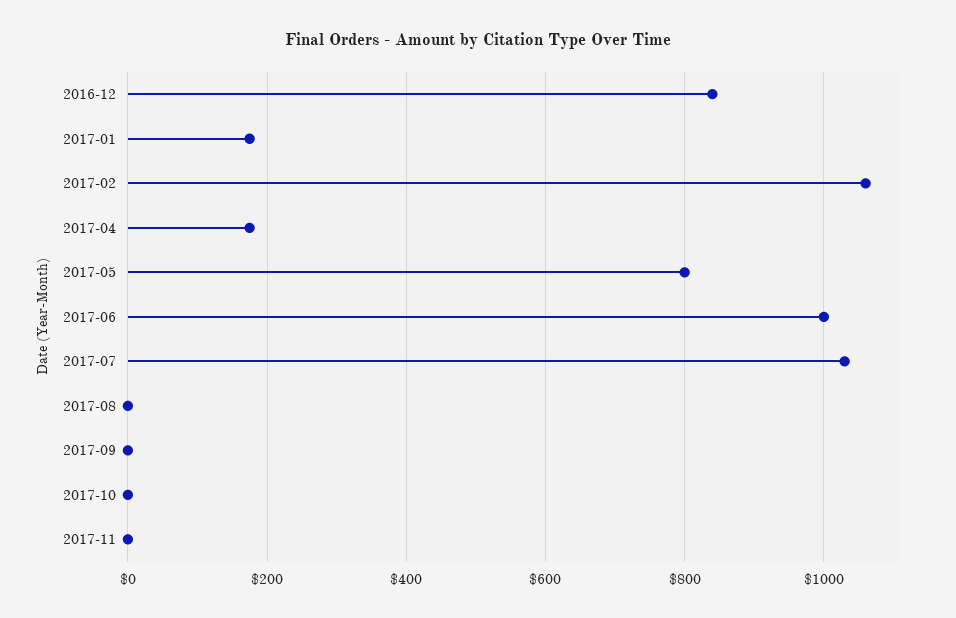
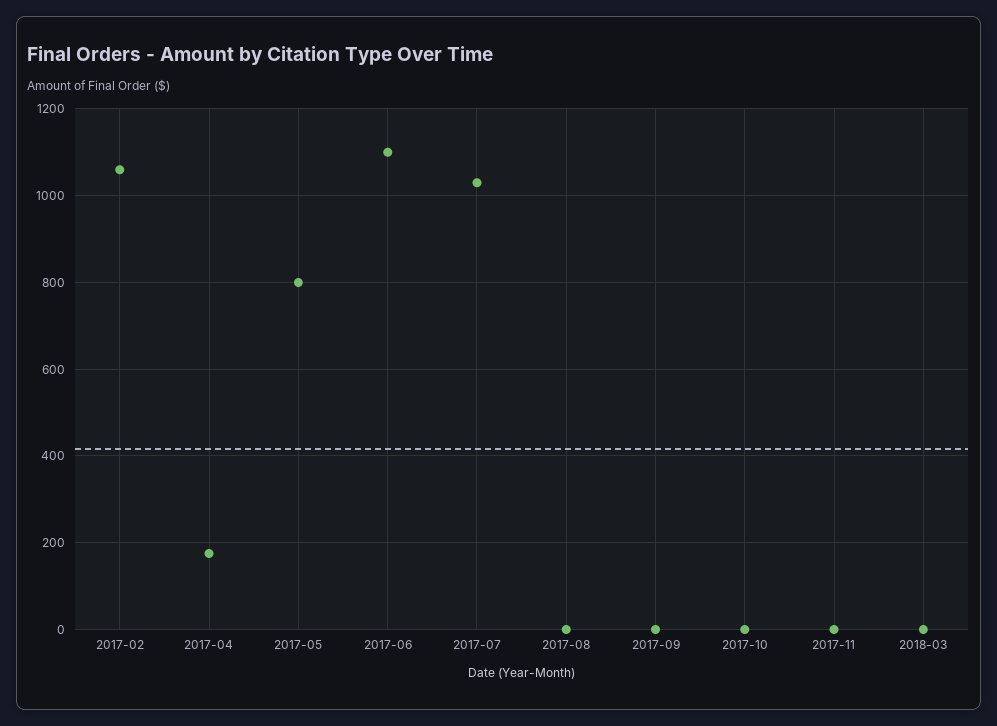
2016-12: 840 -> none
2017-01: 180 -> none
2017-06: 1000 -> 1100
2018-03: none -> 0

